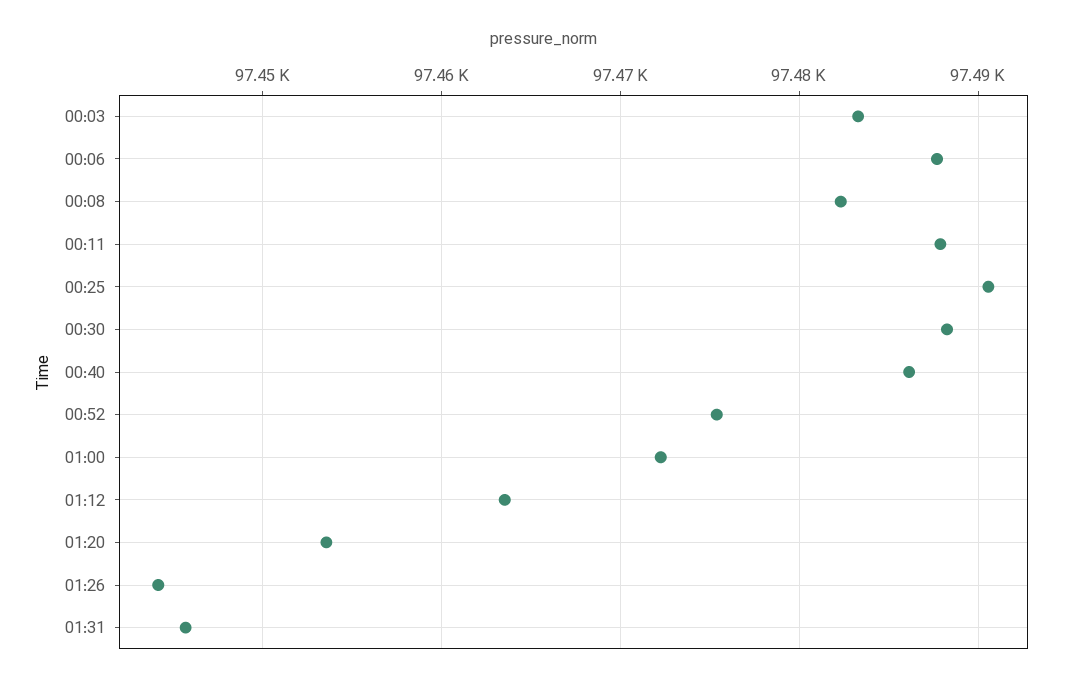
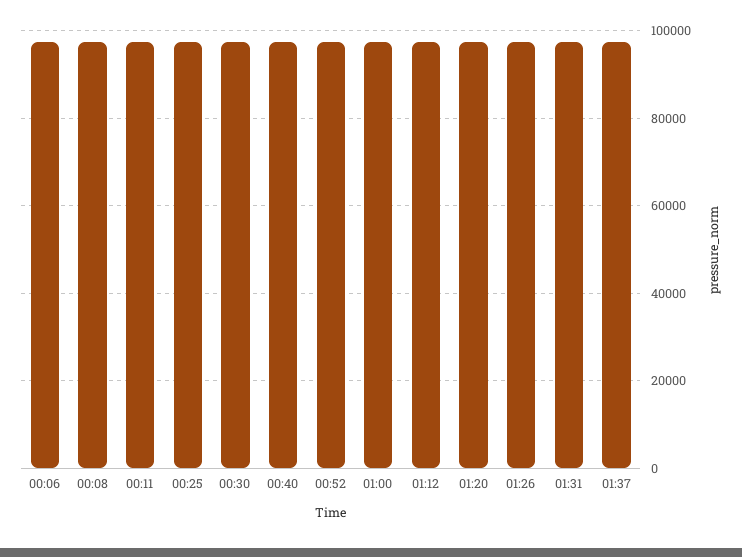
00:03: 97483 -> none
01:37: none -> 98000

